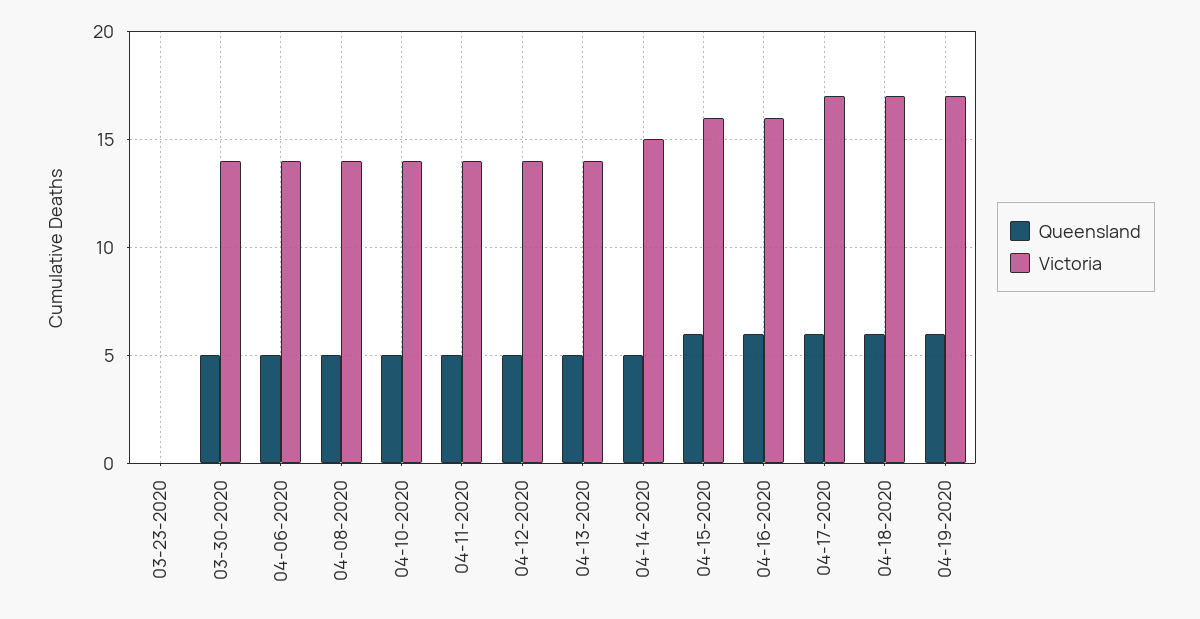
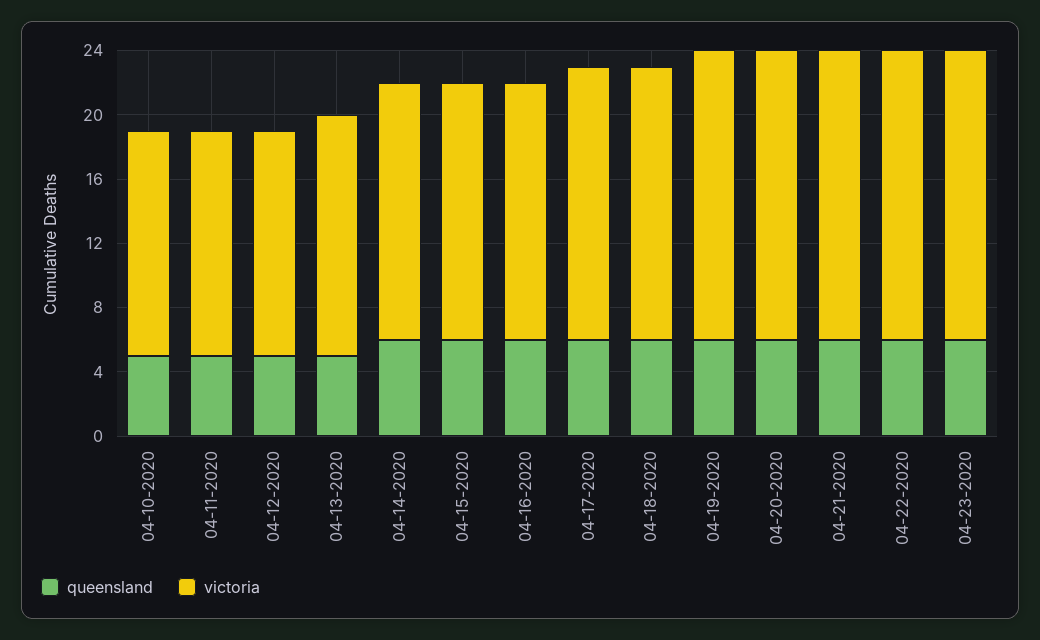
Queensland, 03-23-2020: 0 -> none
Victoria, 03-23-2020: 0 -> none
Queensland, 03-30-2020: 5 -> none
Victoria, 03-30-2020: 14 -> none
Queensland, 04-06-2020: 5 -> none
Victoria, 04-06-2020: 14 -> none
Queensland, 04-08-2020: 5 -> none
Victoria, 04-08-2020: 14 -> none
Victoria, 04-13-2020: 14 -> 15
Queensland, 04-14-2020: 5 -> 6
Victoria, 04-14-2020: 15 -> 16
Victoria, 04-19-2020: 17 -> 18
Queensland, 04-20-2020: none -> 6
Victoria, 04-20-2020: none -> 18
Queensland, 04-21-2020: none -> 6
Victoria, 04-21-2020: none -> 18
Queensland, 04-22-2020: none -> 6
Victoria, 04-22-2020: none -> 18
Queensland, 04-23-2020: none -> 6
Victoria, 04-23-2020: none -> 18

